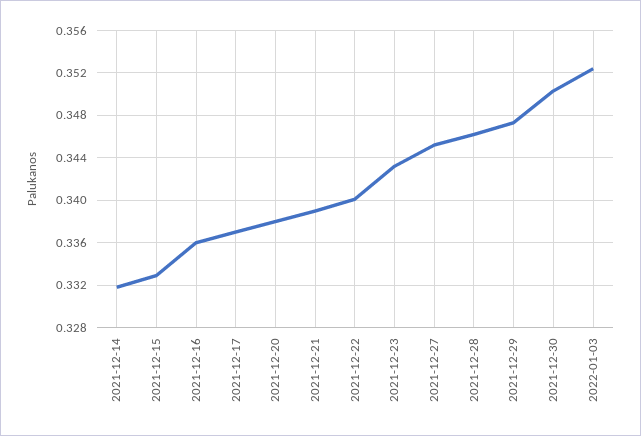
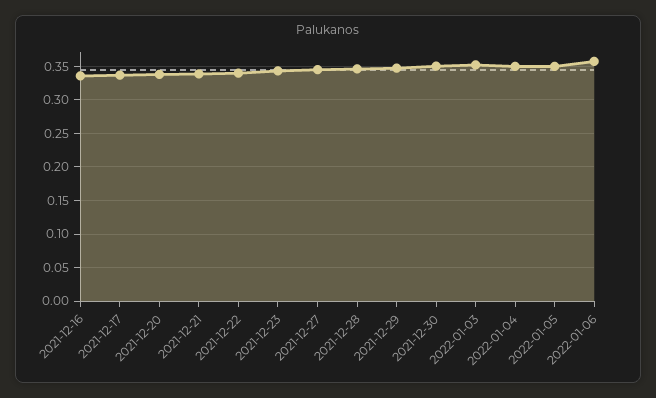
2021-12-14: 0.332 -> none
2021-12-15: 0.333 -> none
2022-01-04: none -> 0.35
2022-01-05: none -> 0.35
2022-01-06: none -> 0.36

